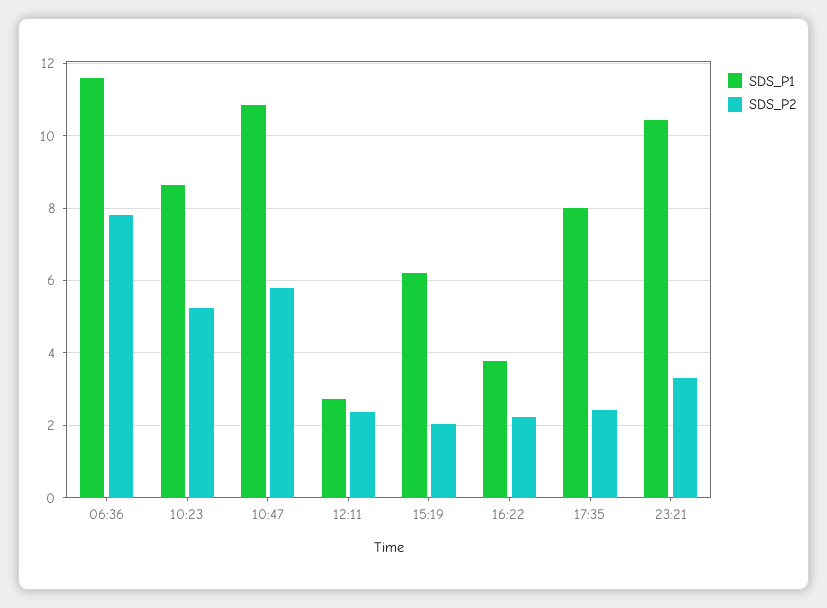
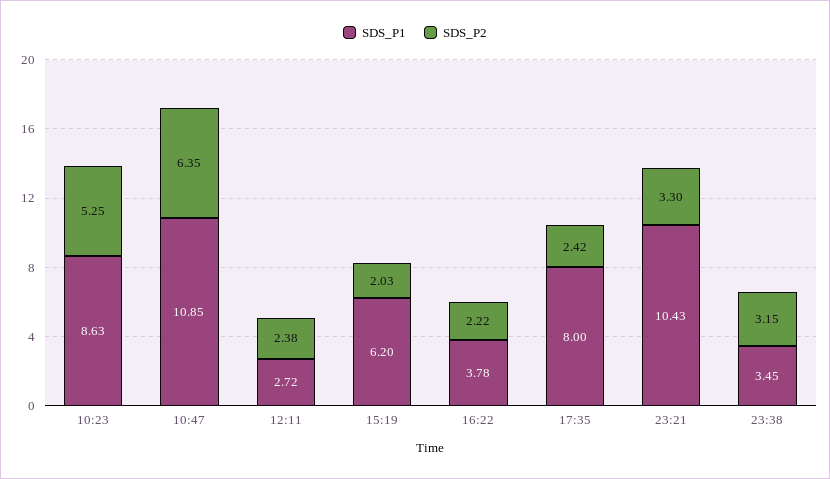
SDS_P1, 06:36: 11.6 -> none
SDS_P2, 06:36: 7.8 -> none
SDS_P2, 10:47: 5.8 -> 6.35
SDS_P1, 23:38: none -> 3.45
SDS_P2, 23:38: none -> 3.15

